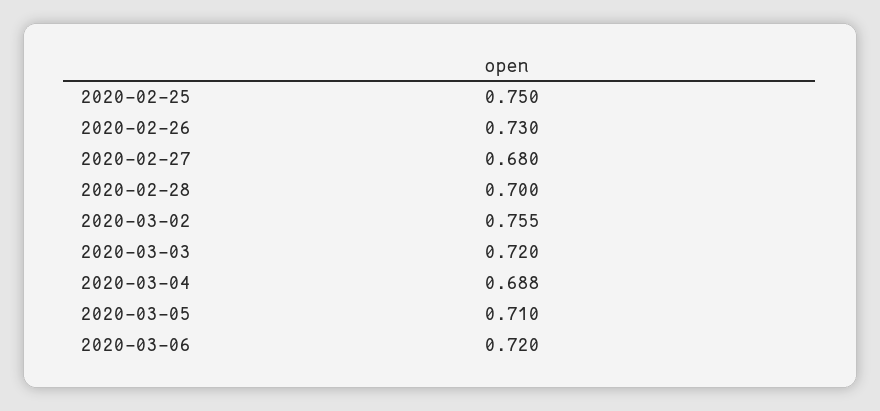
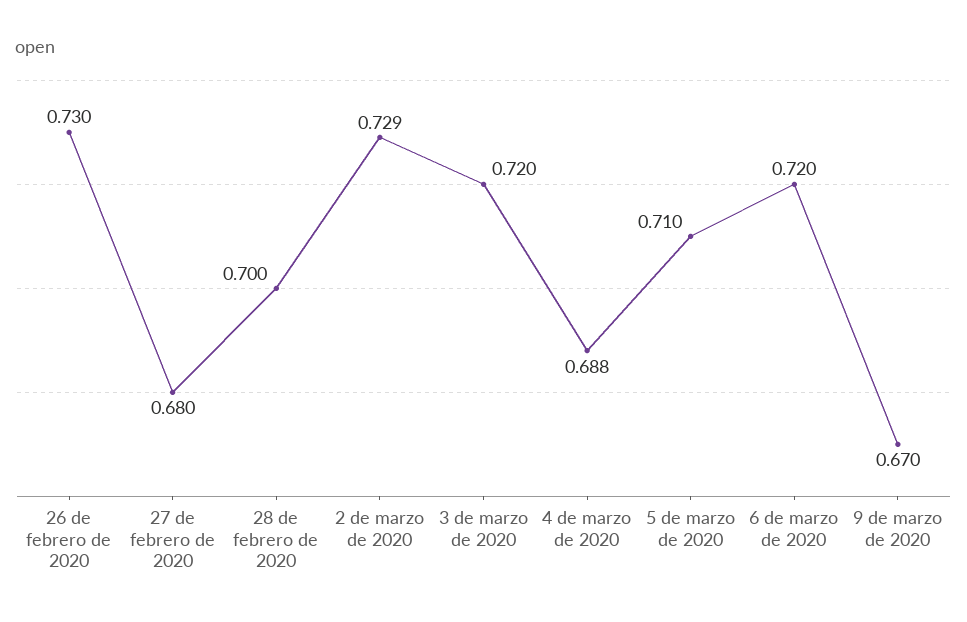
2020-02-25: 0.75 -> none
2020-03-02: 0.755 -> 0.729
9 de marzo de 2020: none -> 0.67

